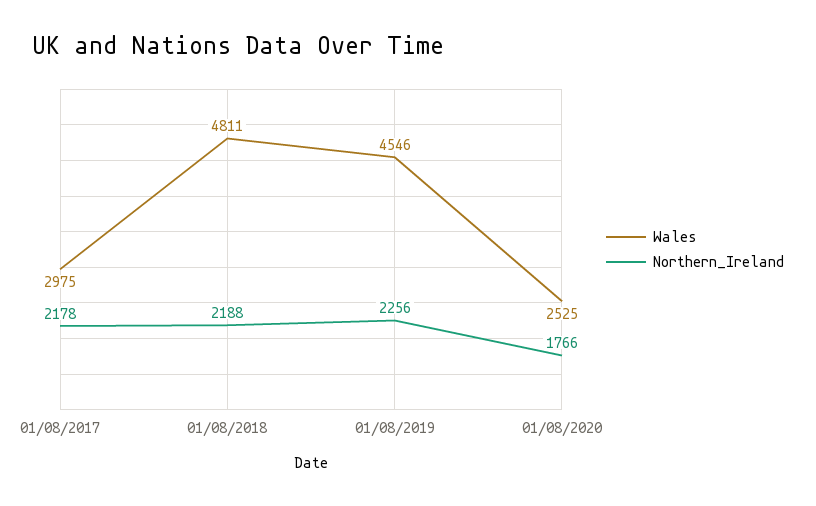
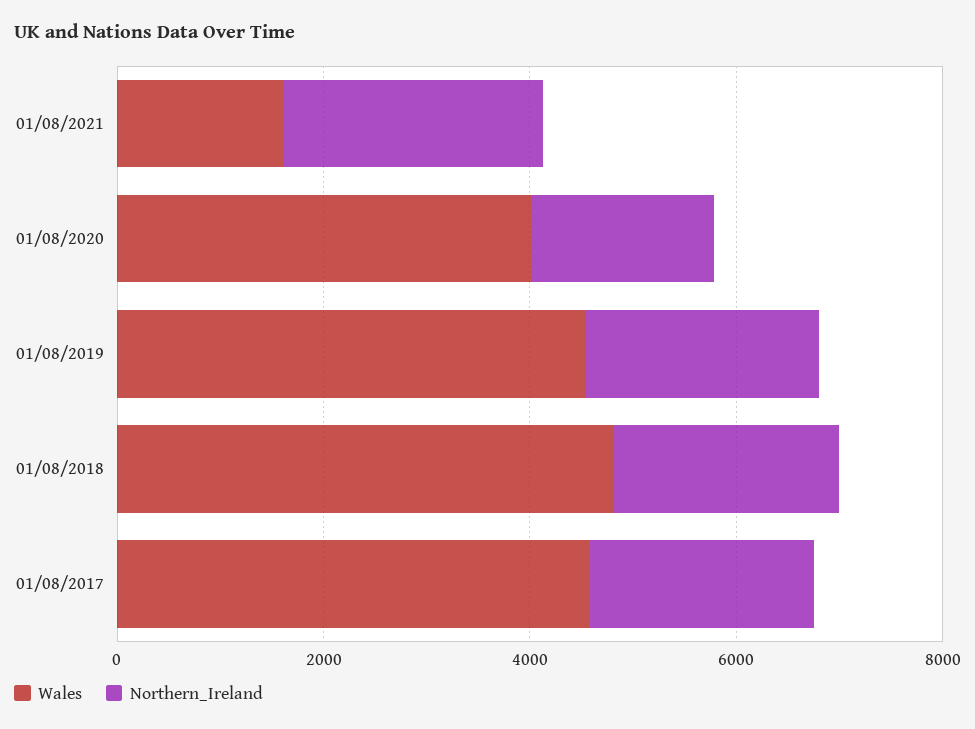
Wales, 01/08/2017: 2975 -> 4500
Wales, 01/08/2020: 2525 -> 4000
Wales, 01/08/2021: none -> 1500
Northern_Ireland, 01/08/2021: none -> 2500

